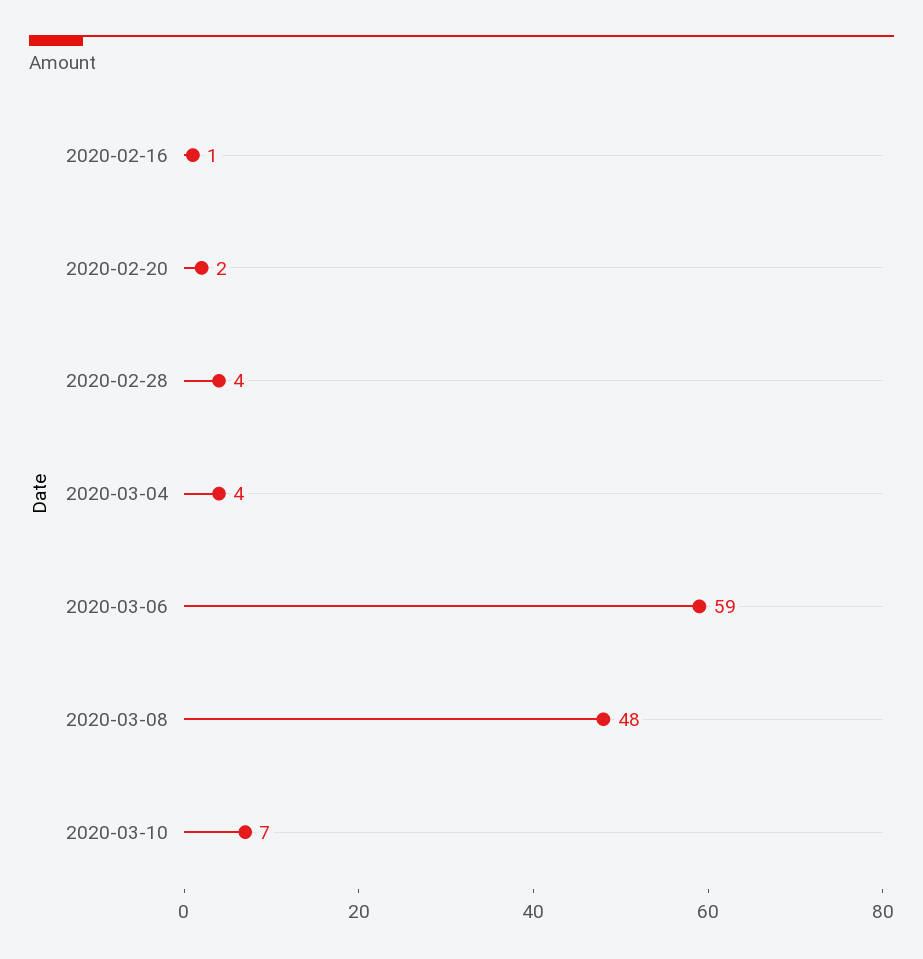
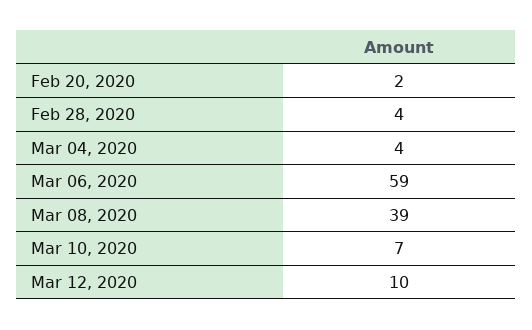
2020-02-16: 1 -> none
2020-03-08: 48 -> 39
Mar 12, 2020: none -> 10

